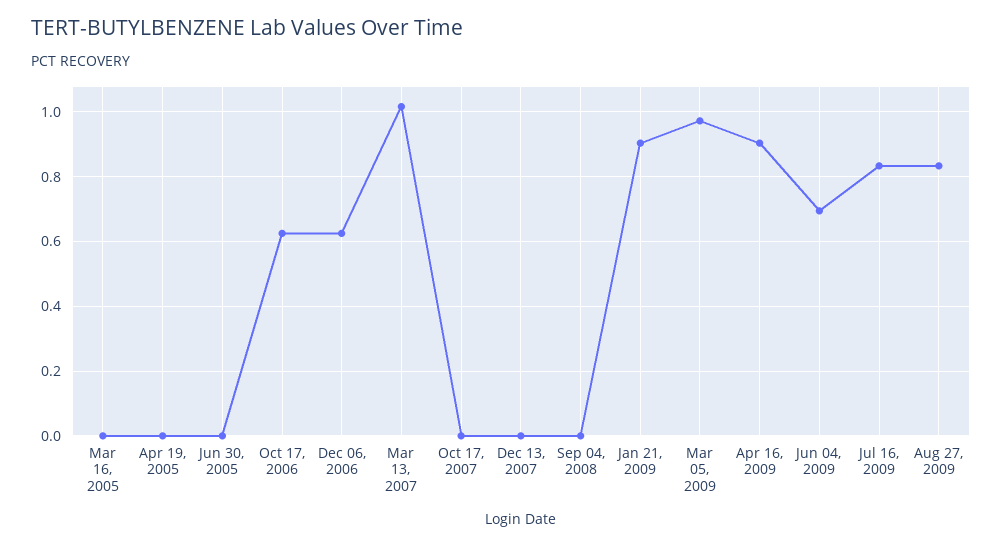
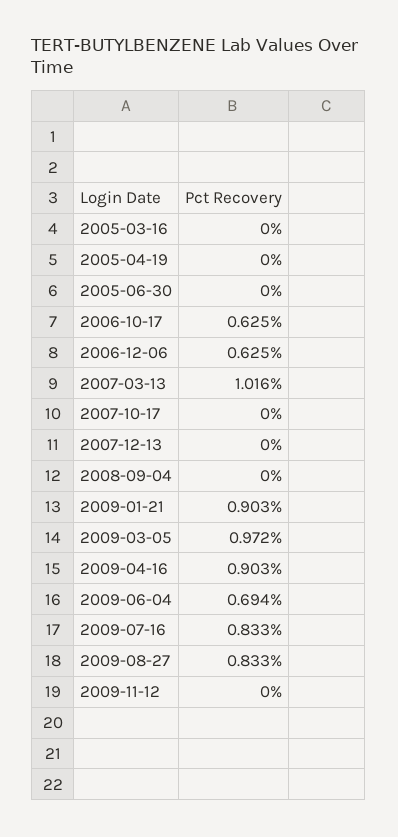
2009-11-12: none -> 0

